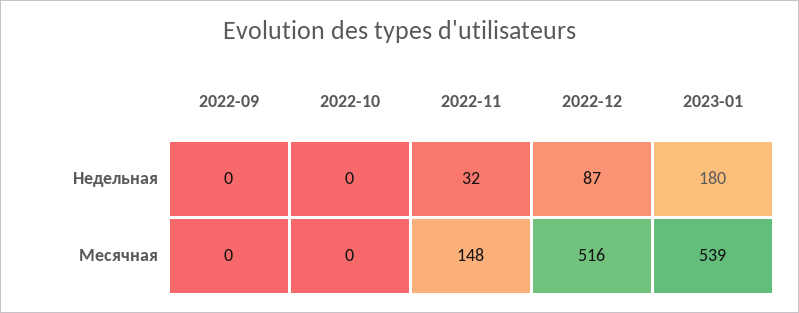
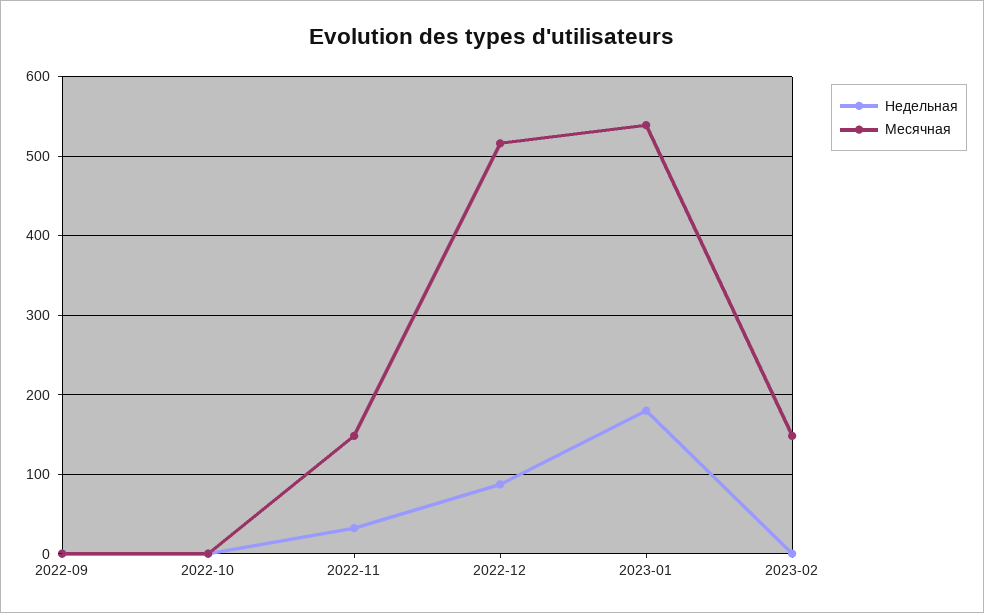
Недельная, 2023-02: none -> 0
Месячная, 2023-02: none -> 150

